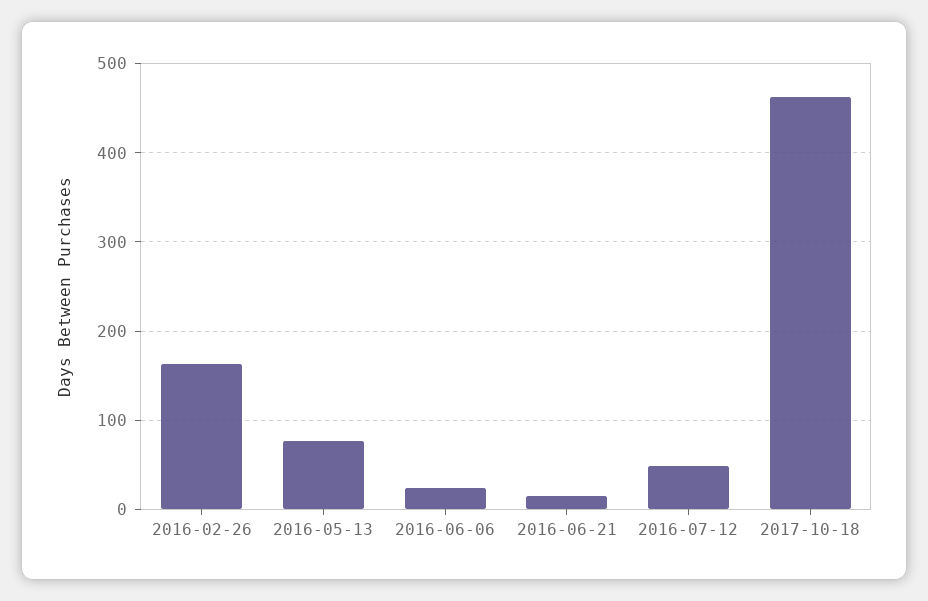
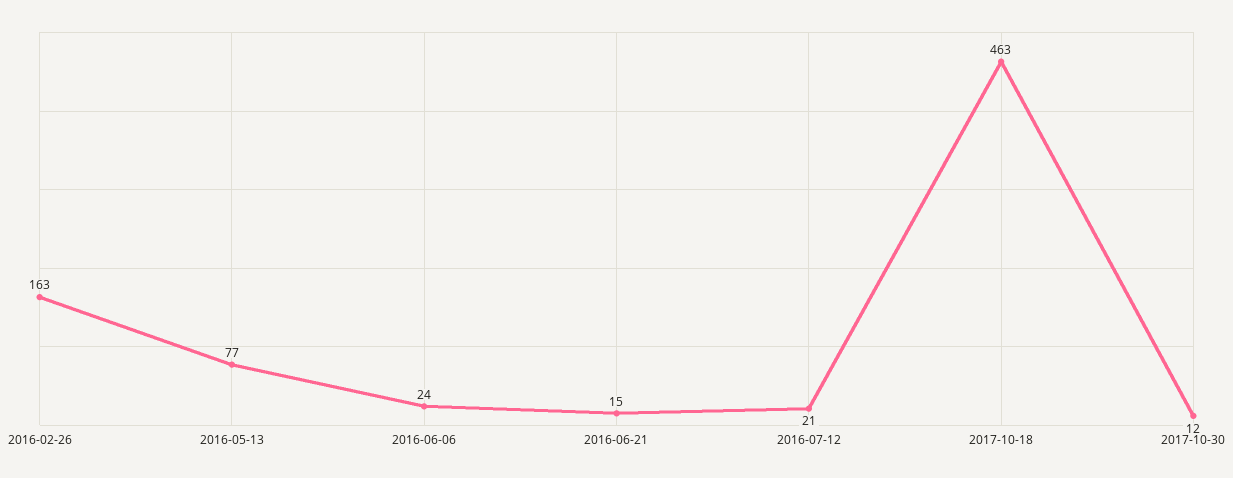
2016-07-12: 50 -> 21
2017-10-30: none -> 12

